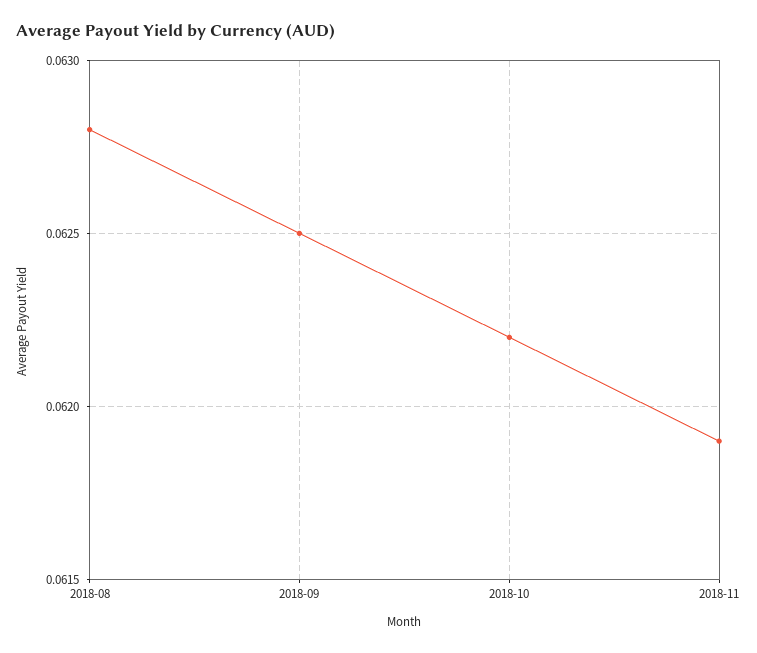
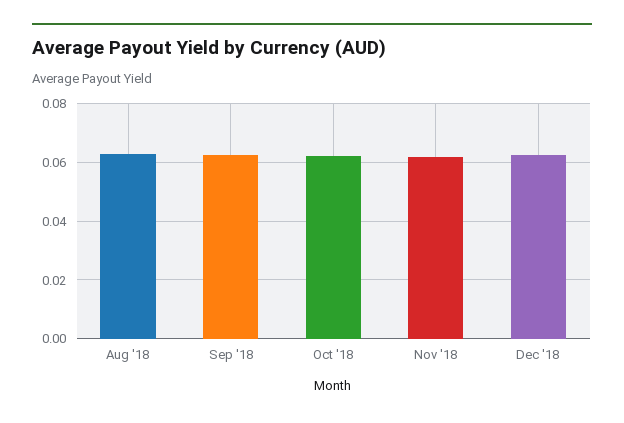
Dec '18: none -> 0.0625

